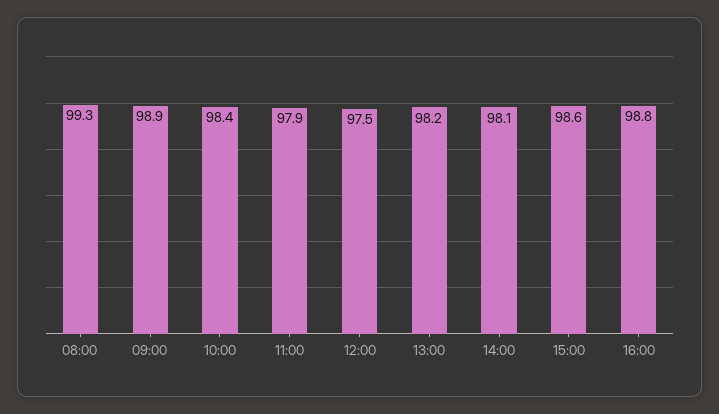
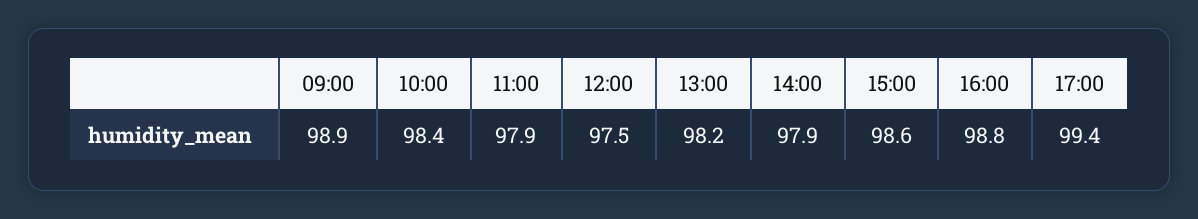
08:00: 99.3 -> none
14:00: 98.1 -> 97.9
17:00: none -> 99.4

